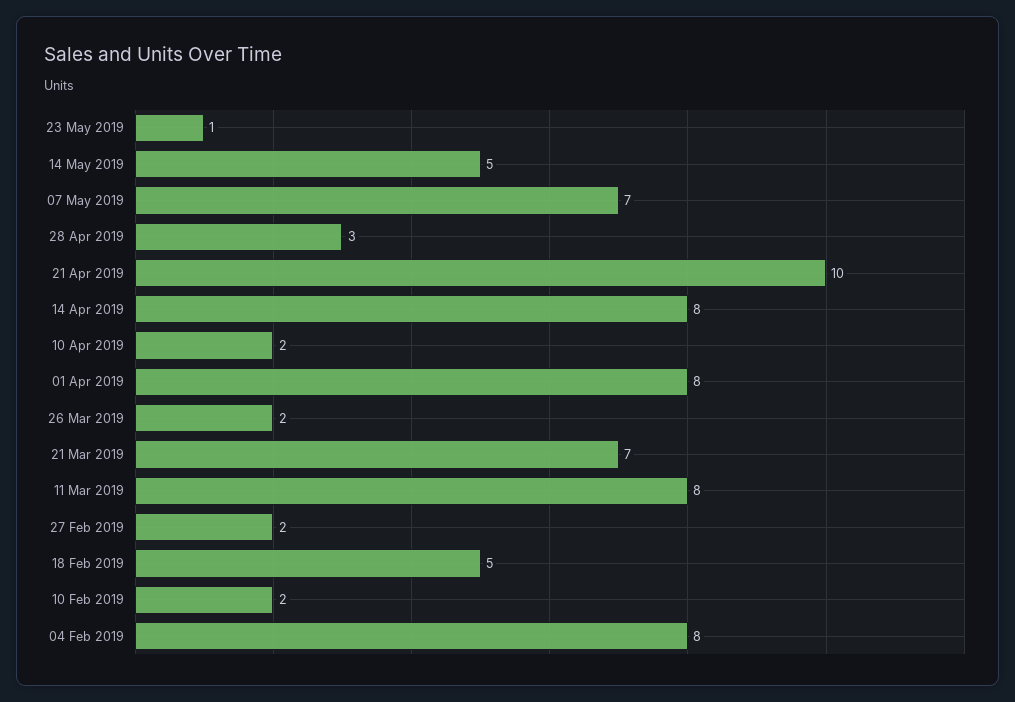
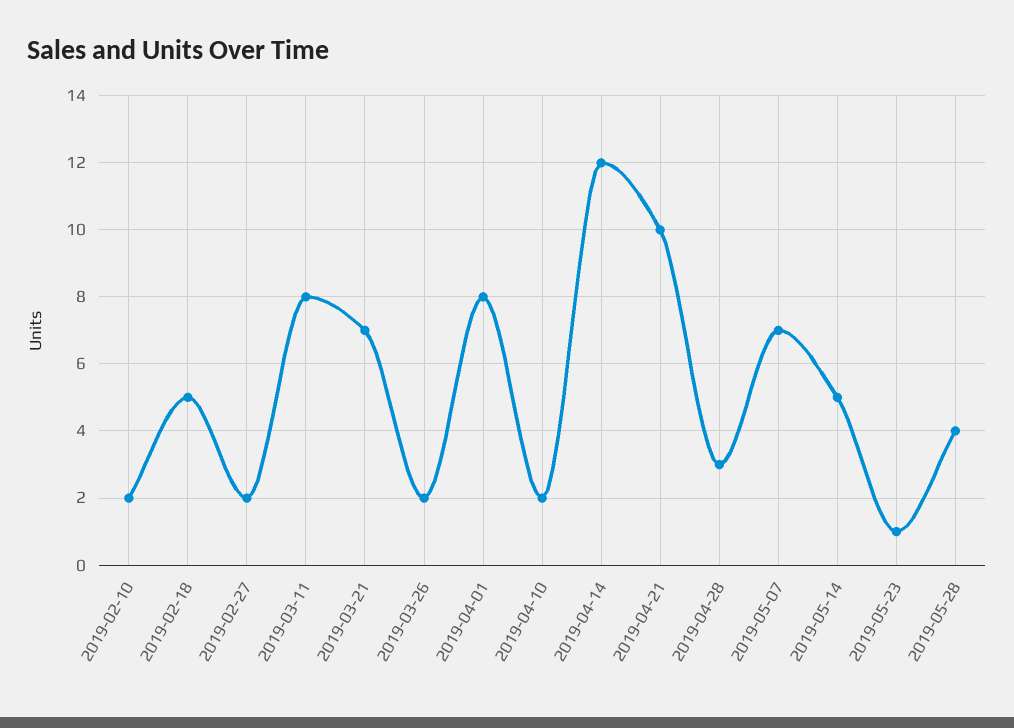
14 Apr 2019: 8 -> 12
04 Feb 2019: 8 -> none
2019-05-28: none -> 4

